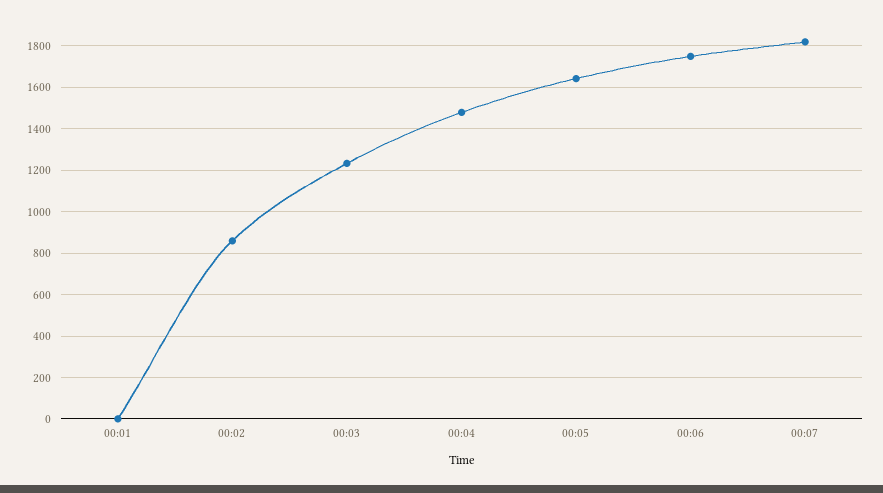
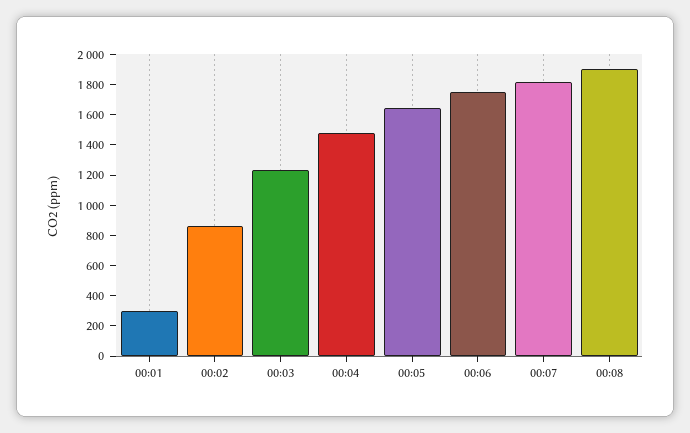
00:01: 0 -> 300
00:08: none -> 1900

